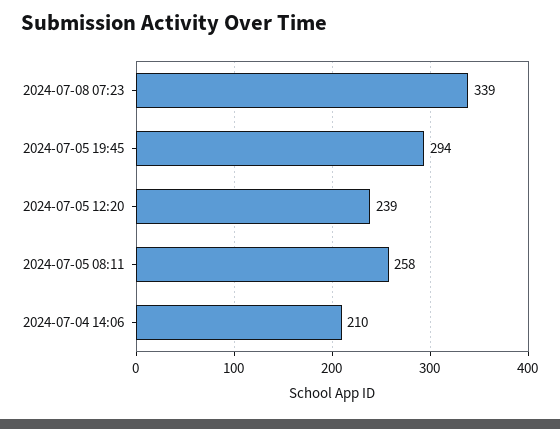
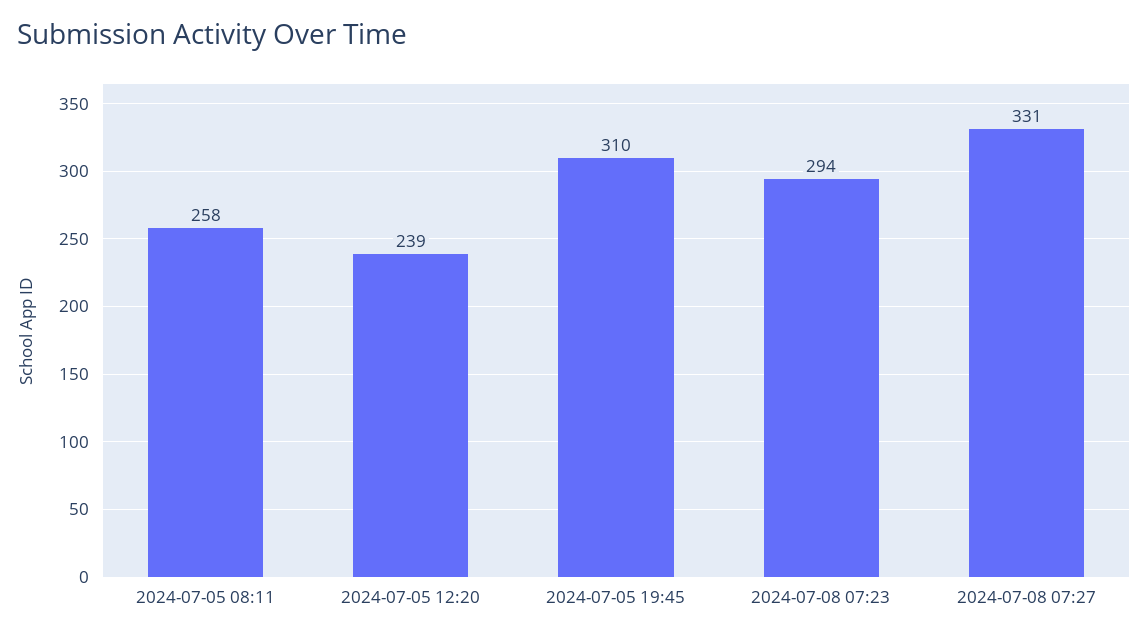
2024-07-08 07:23: 339 -> 294
2024-07-05 19:45: 294 -> 310
2024-07-04 14:06: 210 -> none
2024-07-08 07:27: none -> 331

